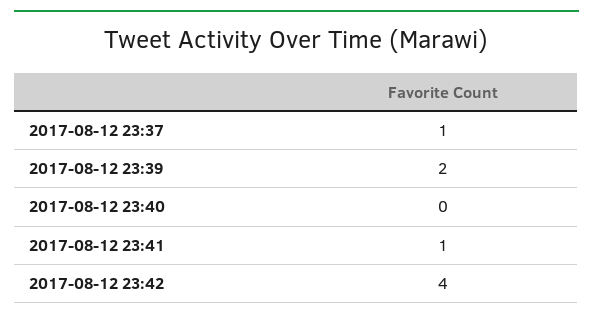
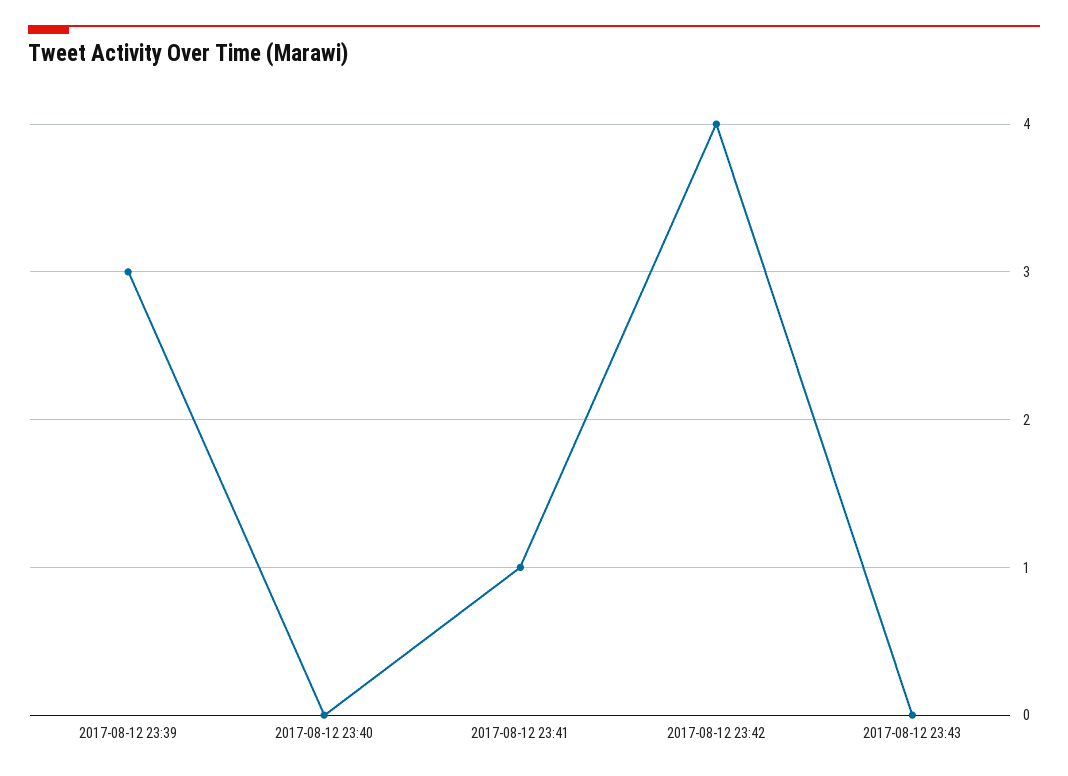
2017-08-12 23:37: 1 -> none
2017-08-12 23:39: 2 -> 3
2017-08-12 23:43: none -> 0

